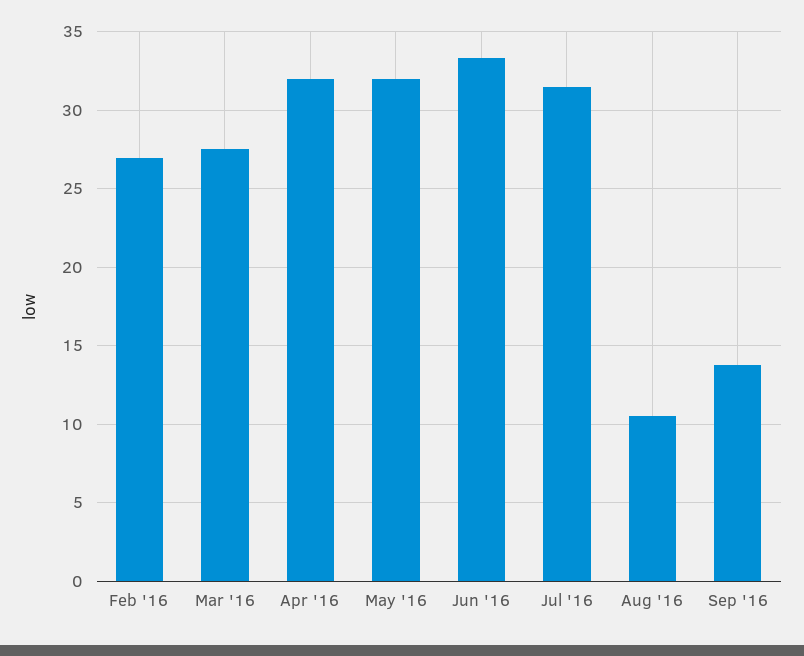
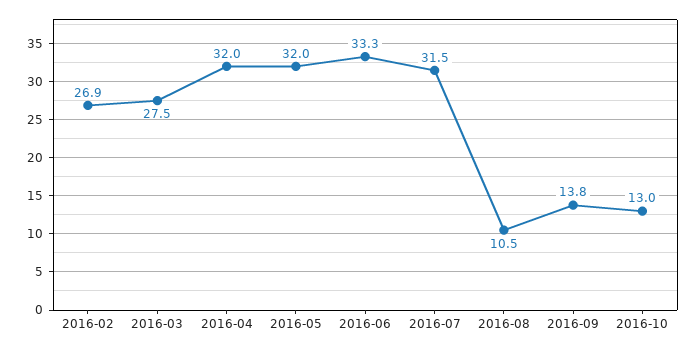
2016-10: none -> 13

